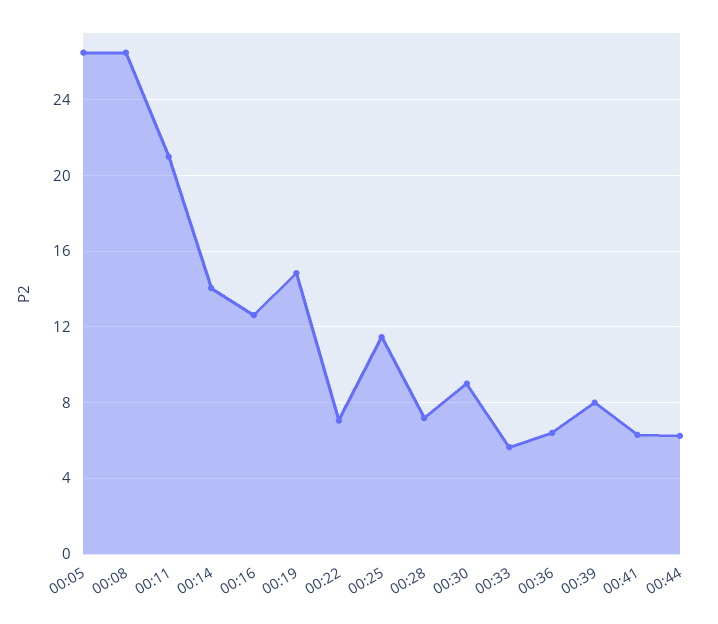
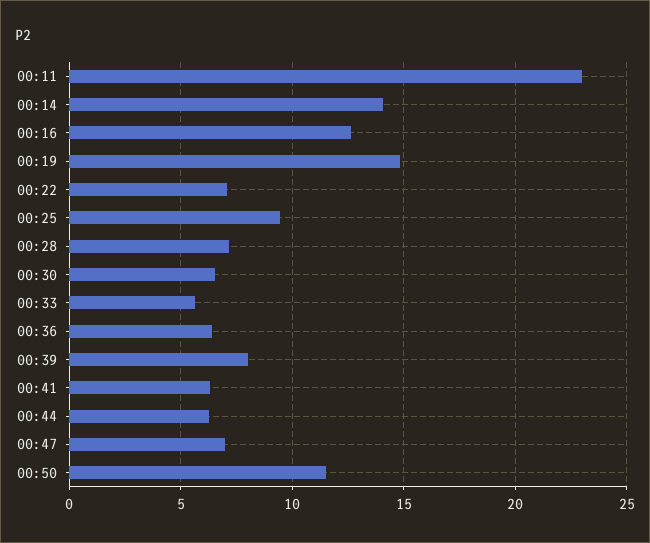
00:05: 26.5 -> none
00:08: 26.5 -> none
00:11: 21 -> 23
00:25: 11.5 -> 9.5
00:30: 9 -> 6.5
00:47: none -> 7
00:50: none -> 11.5

